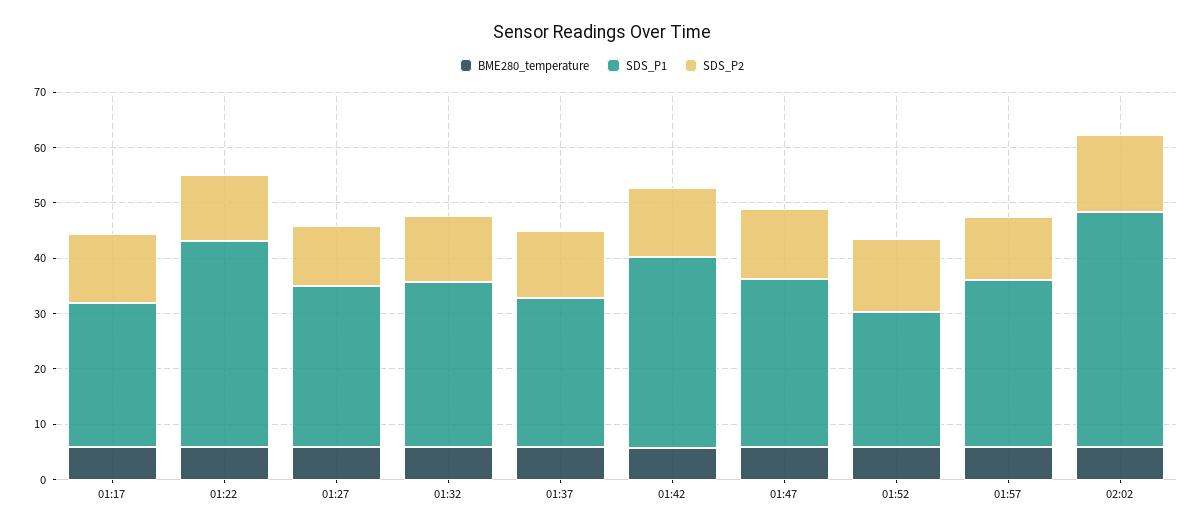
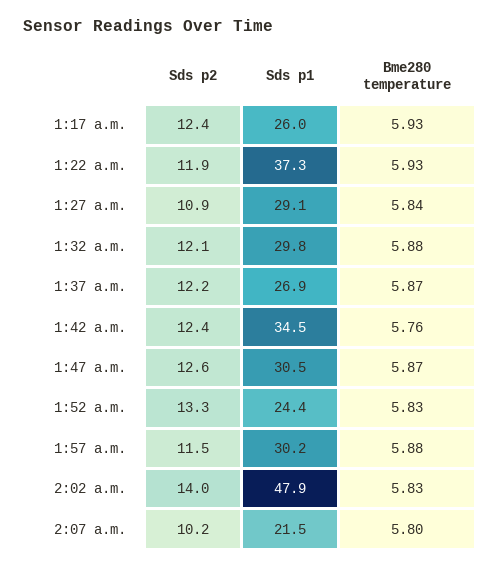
SDS_P1, 02:02: 42 -> 47.9
SDS_P2, 2:07 a.m.: none -> 10.2
SDS_P1, 2:07 a.m.: none -> 21.5
BME280_temperature, 2:07 a.m.: none -> 5.8

